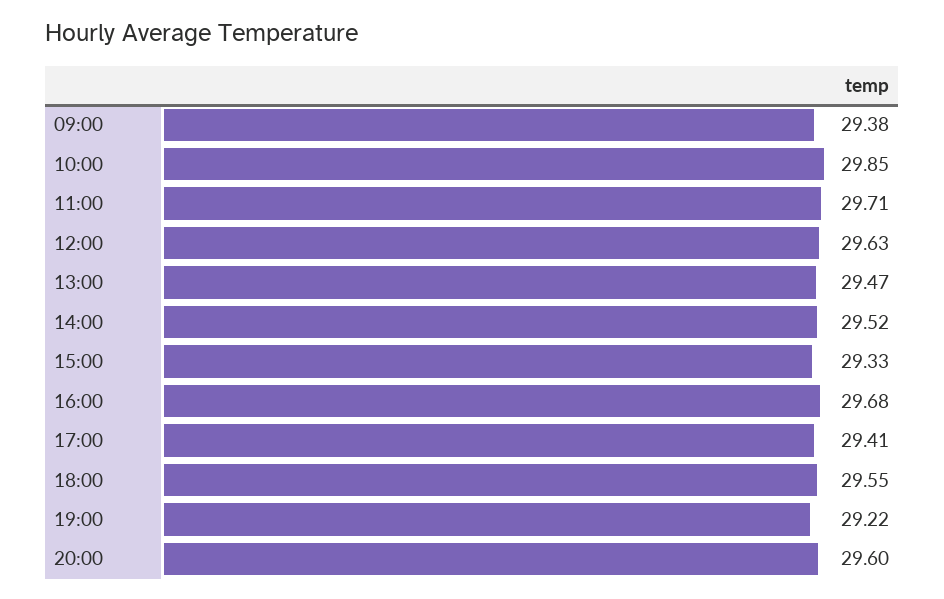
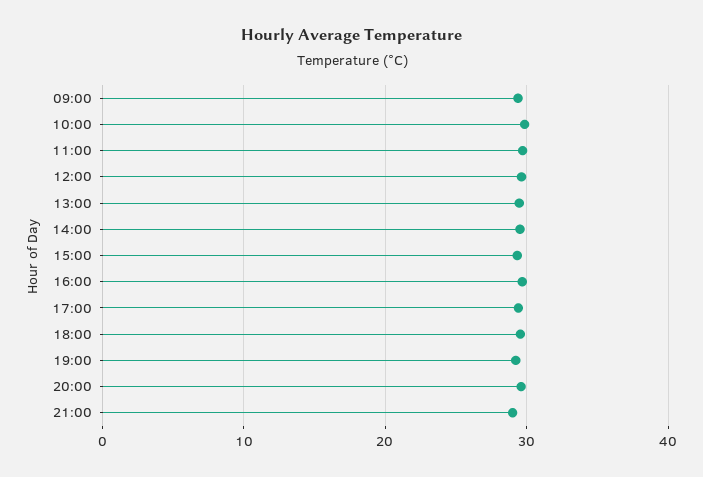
21:00: none -> 29

